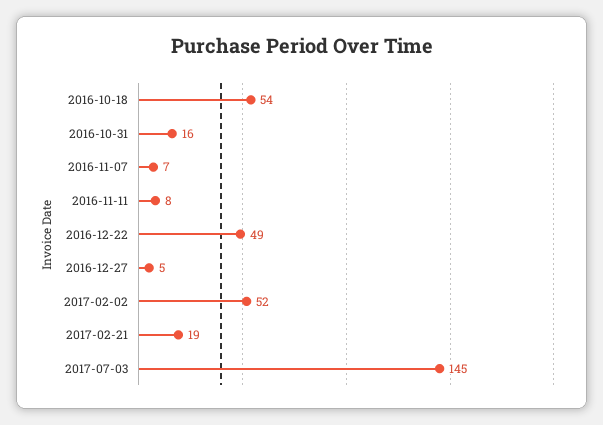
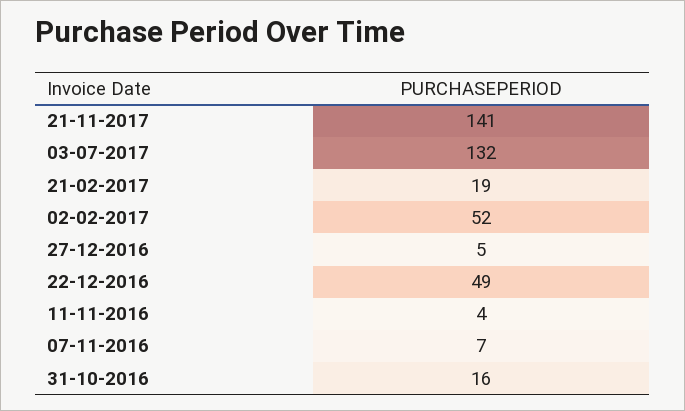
2016-10-18: 54 -> none
2016-11-11: 8 -> 4
2017-07-03: 145 -> 132
21-11-2017: none -> 141

